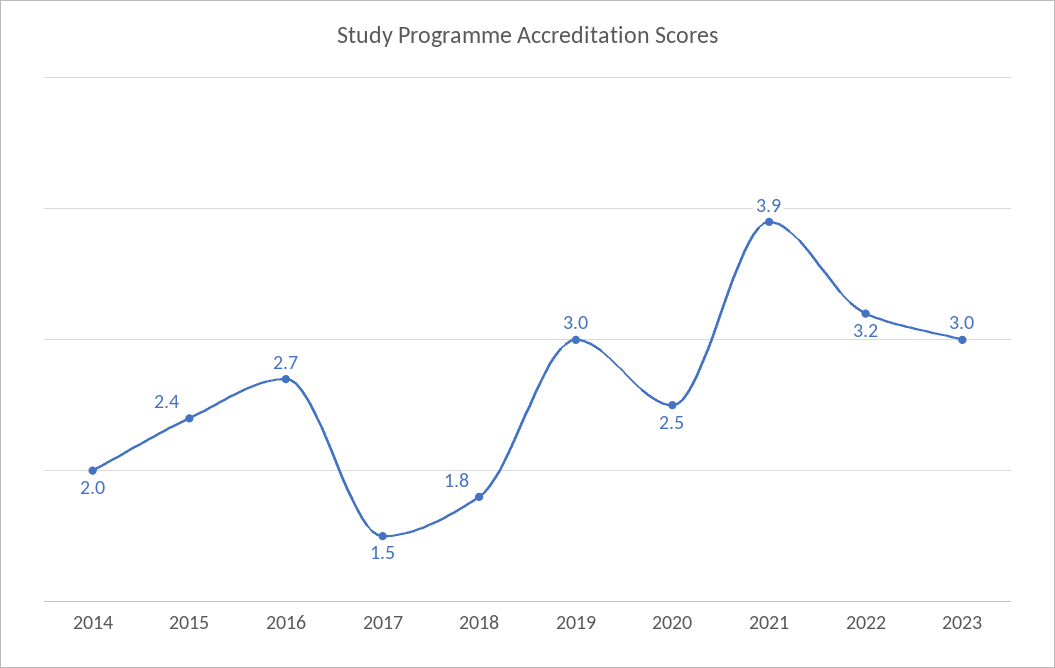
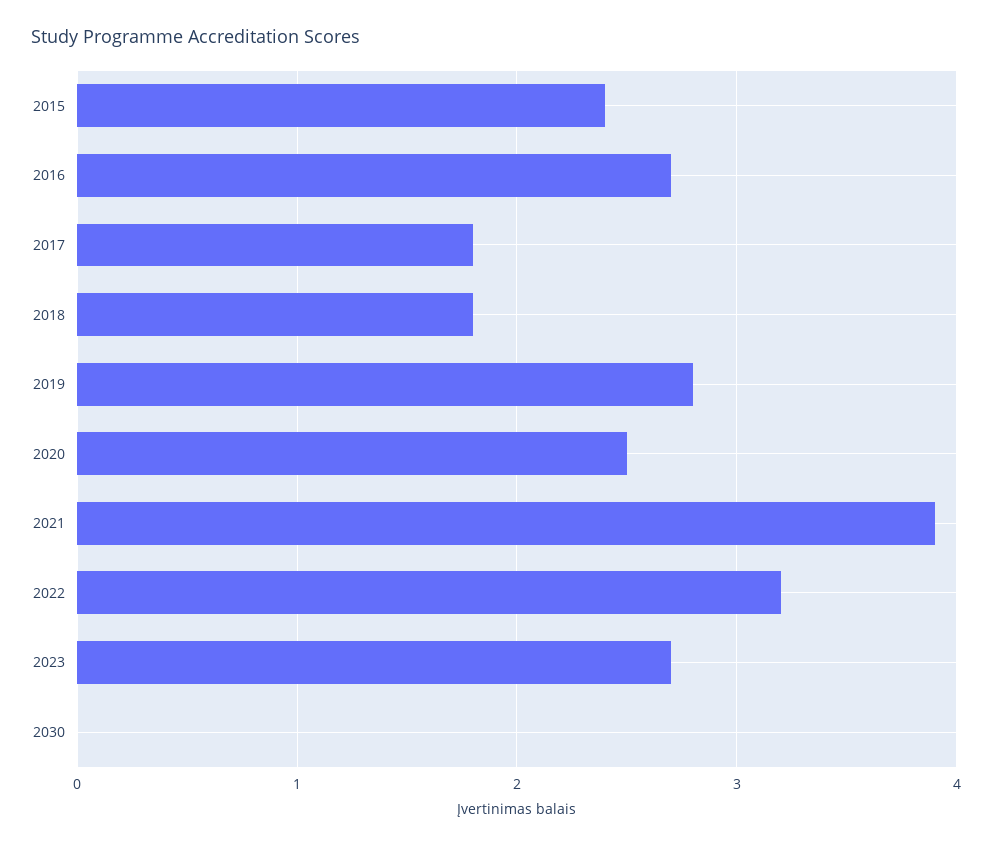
2014: 2 -> none
2017: 1.5 -> 1.8
2019: 3 -> 2.8
2023: 3 -> 2.7
2030: none -> 0

